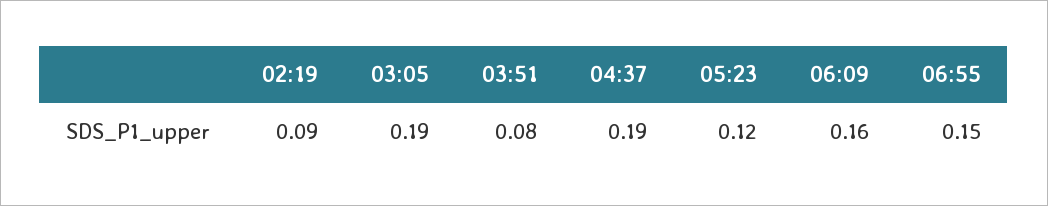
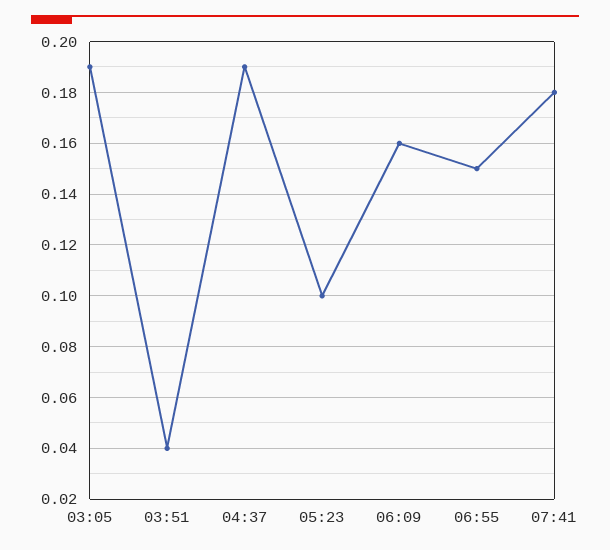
02:19: 0.09 -> none
03:51: 0.08 -> 0.04
05:23: 0.12 -> 0.1
07:41: none -> 0.18

